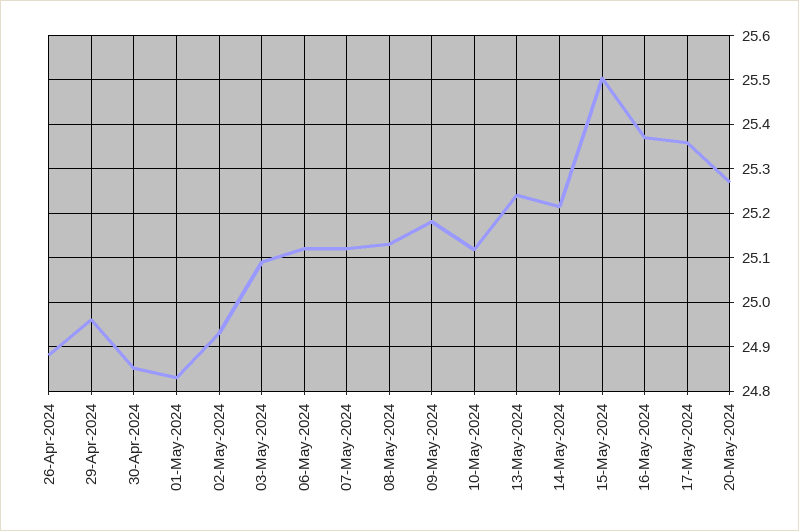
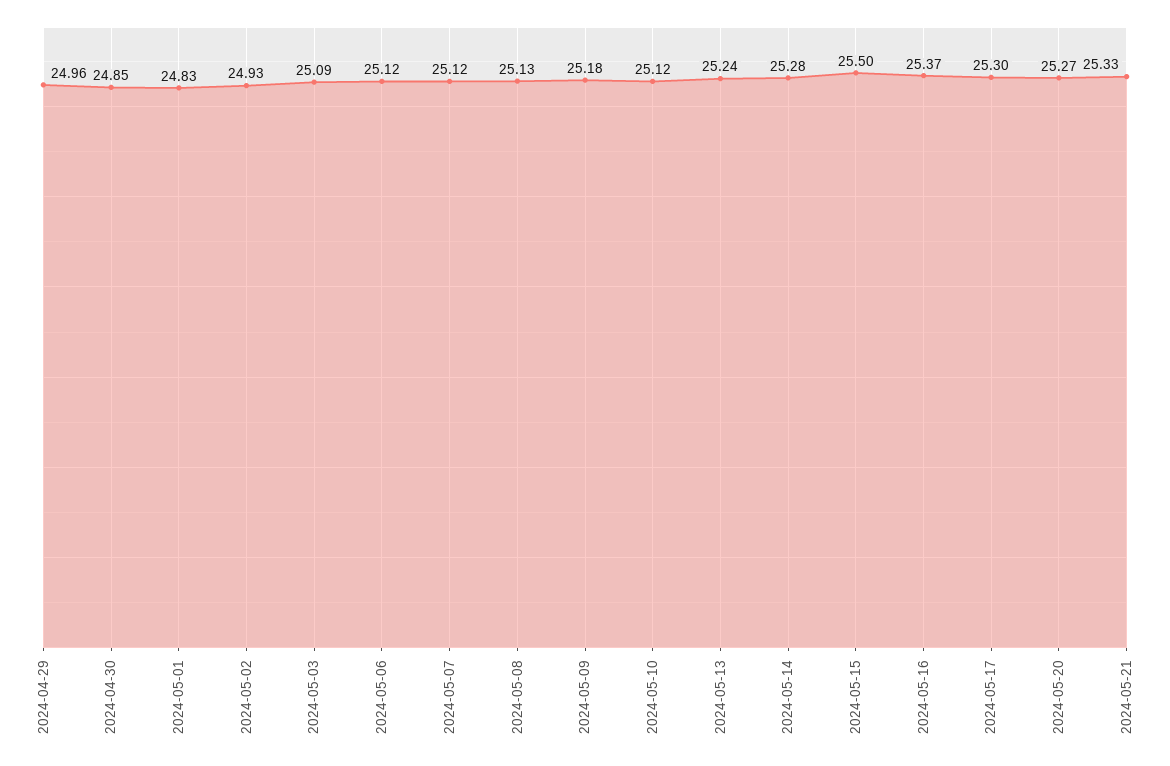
26-Apr-2024: 24.88 -> none
14-May-2024: 25.22 -> 25.28
17-May-2024: 25.36 -> 25.3
2024-05-21: none -> 25.33

